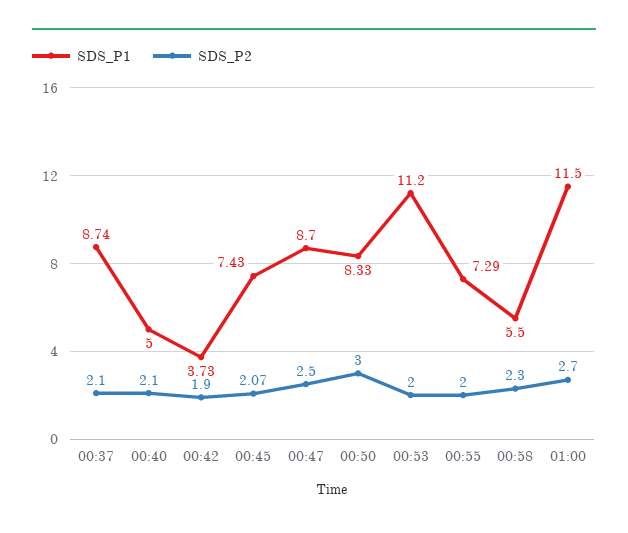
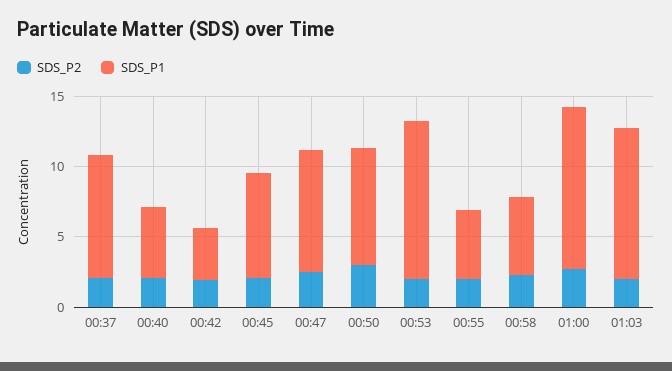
SDS_P1, 00:55: 7.29 -> 5
SDS_P2, 01:03: none -> 2
SDS_P1, 01:03: none -> 11

